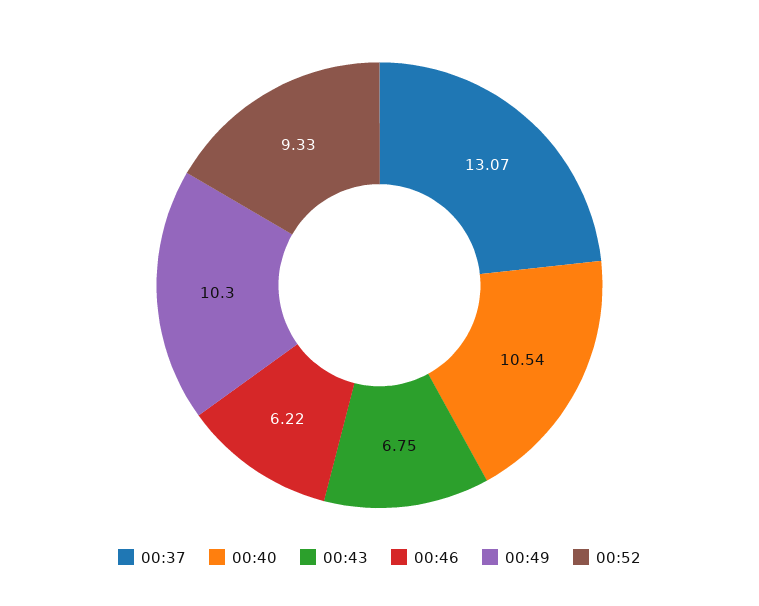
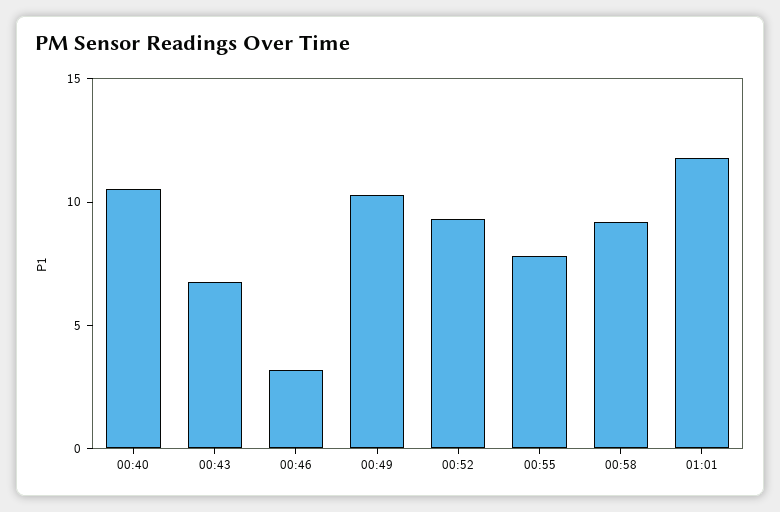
00:37: 13.07 -> none
00:46: 6.22 -> 3
00:55: none -> 8
00:58: none -> 9
01:01: none -> 12

